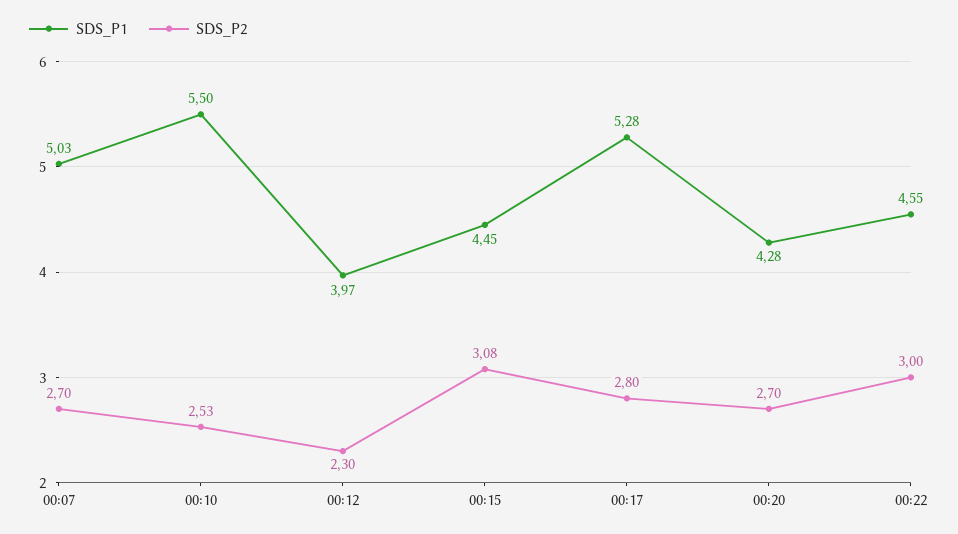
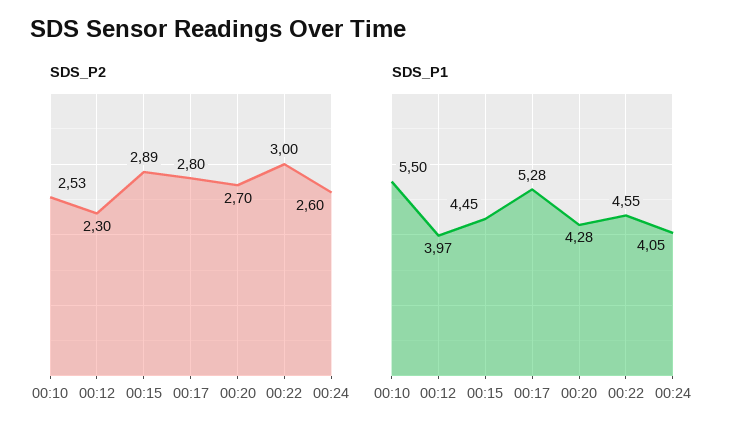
SDS_P1, 00:07: 5.03 -> none
SDS_P2, 00:07: 2.7 -> none
SDS_P2, 00:15: 3.08 -> 2.89
SDS_P2, 00:24: none -> 2.6
SDS_P1, 00:24: none -> 4.05

